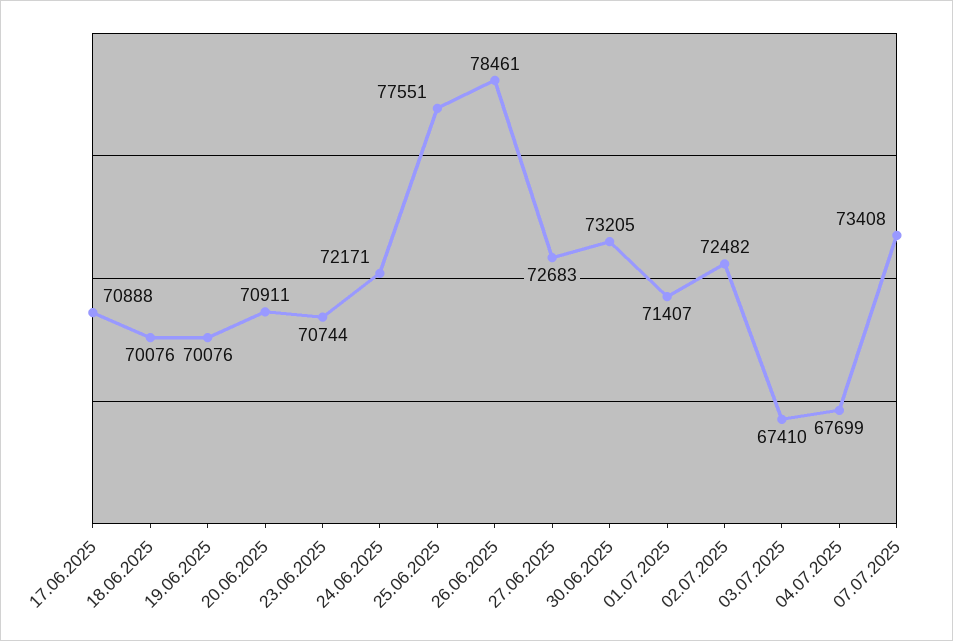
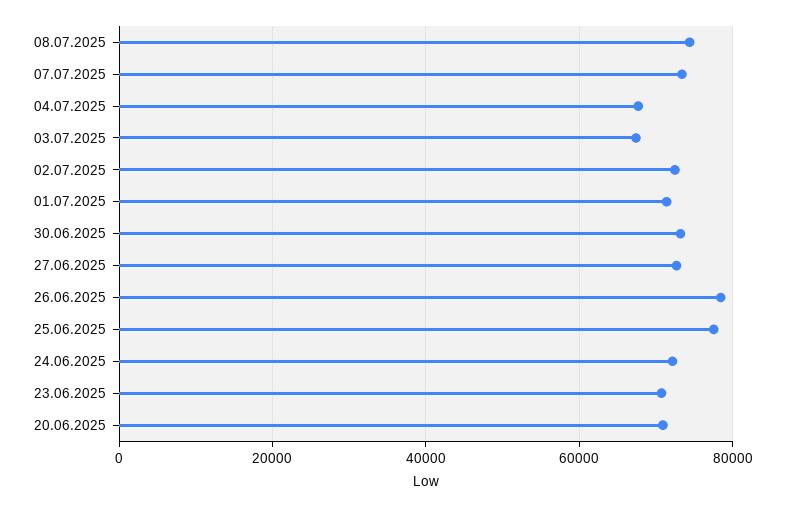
17.06.2025: 70888 -> none
18.06.2025: 70076 -> none
19.06.2025: 70076 -> none
08.07.2025: none -> 74000

